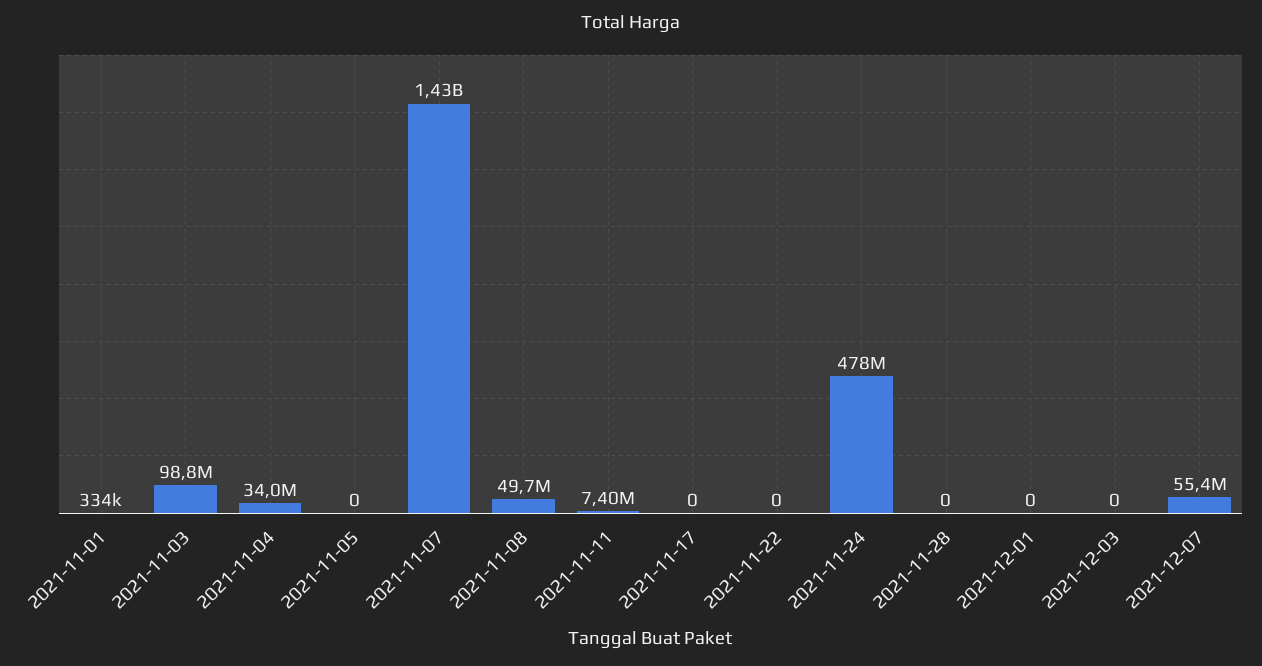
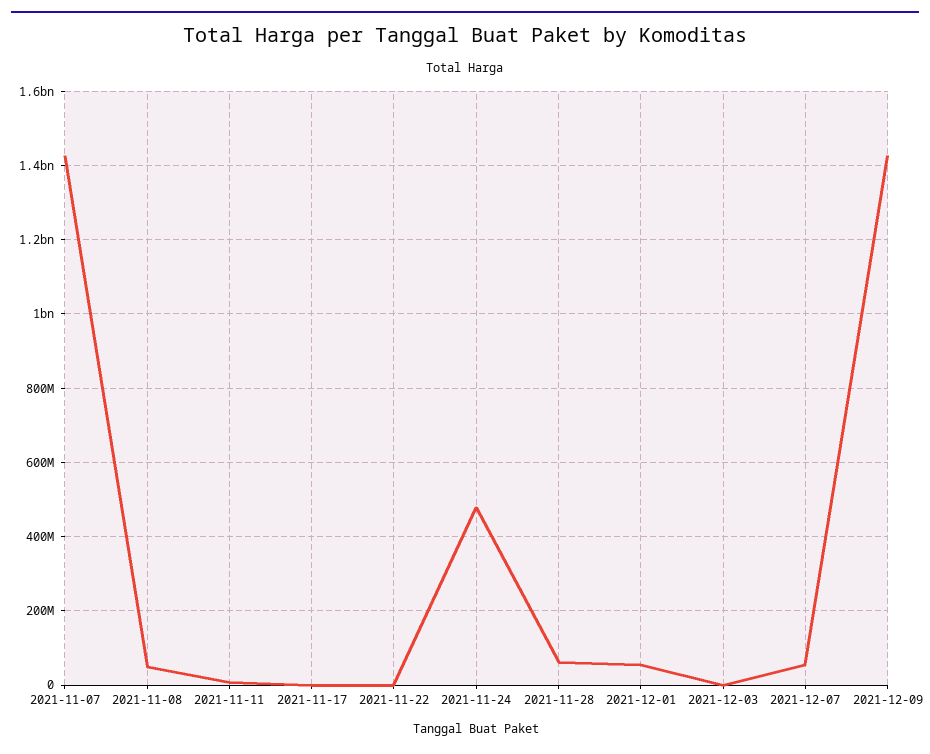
2021-11-01: 334000 -> none
2021-11-03: 98800000 -> none
2021-11-04: 34000000 -> none
2021-11-05: 0 -> none
2021-11-28: 0 -> 60000000
2021-12-01: 0 -> 60000000
2021-12-09: none -> 1420000000

